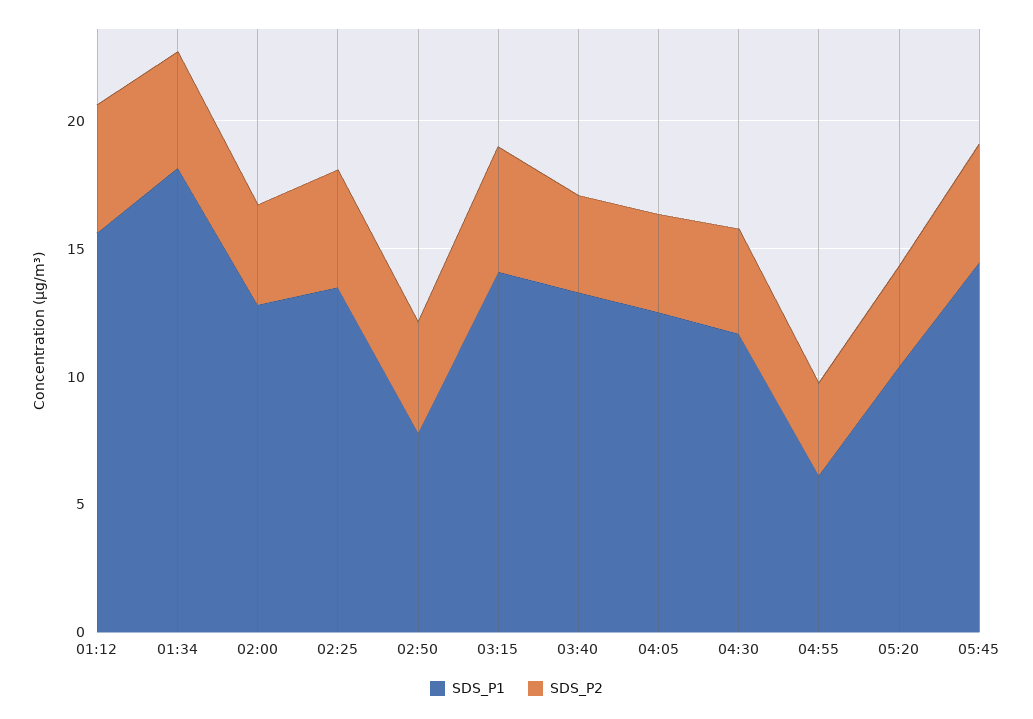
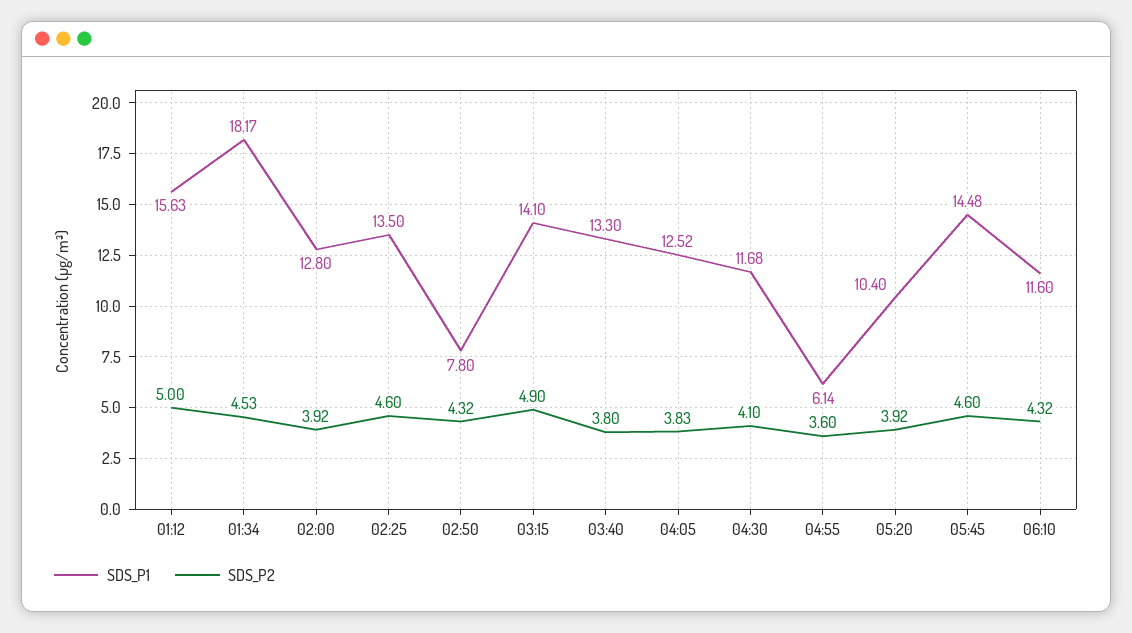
SDS_P1, 06:10: none -> 11.6
SDS_P2, 06:10: none -> 4.32

